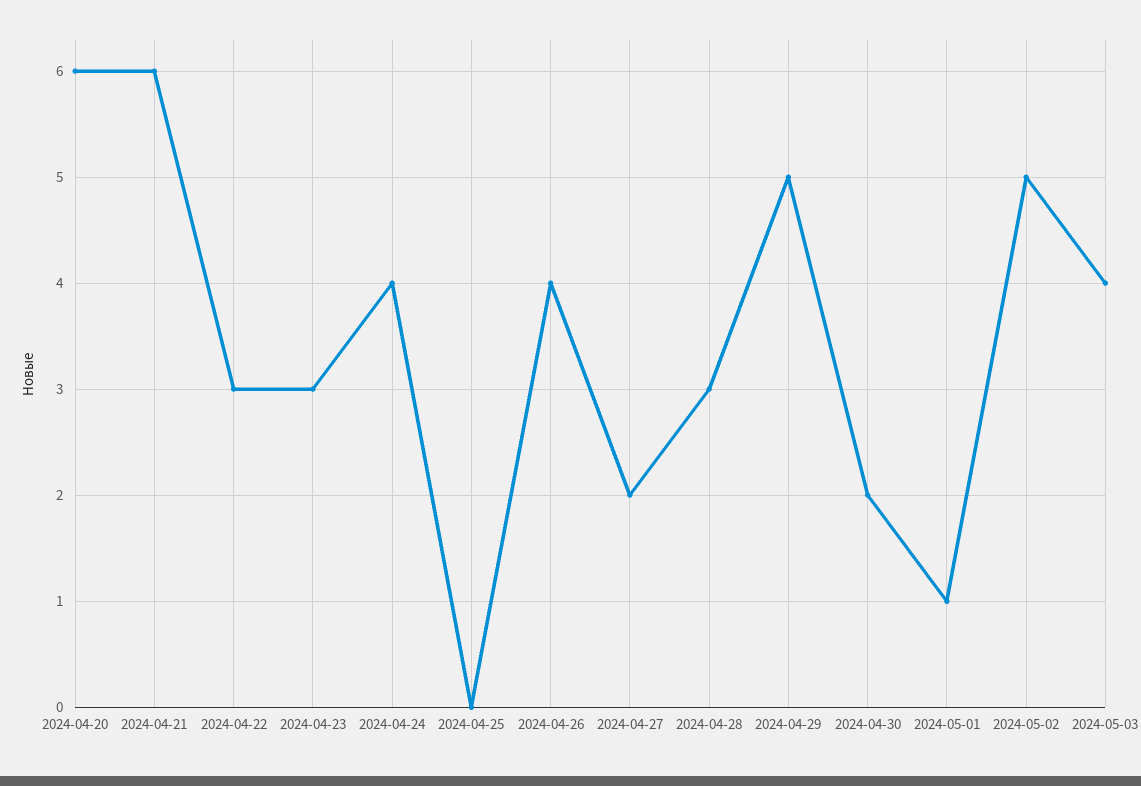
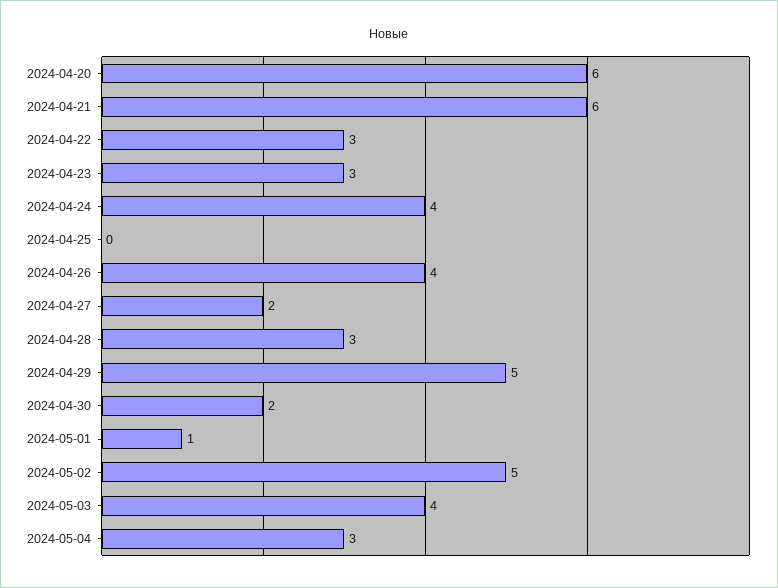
2024-05-04: none -> 3

